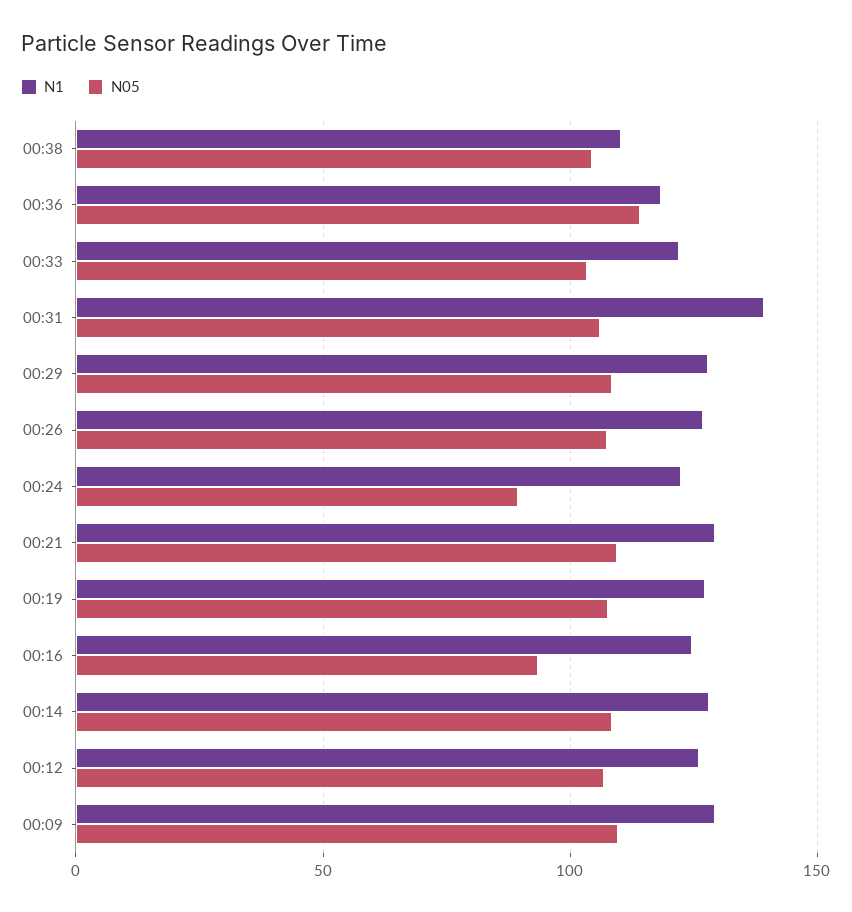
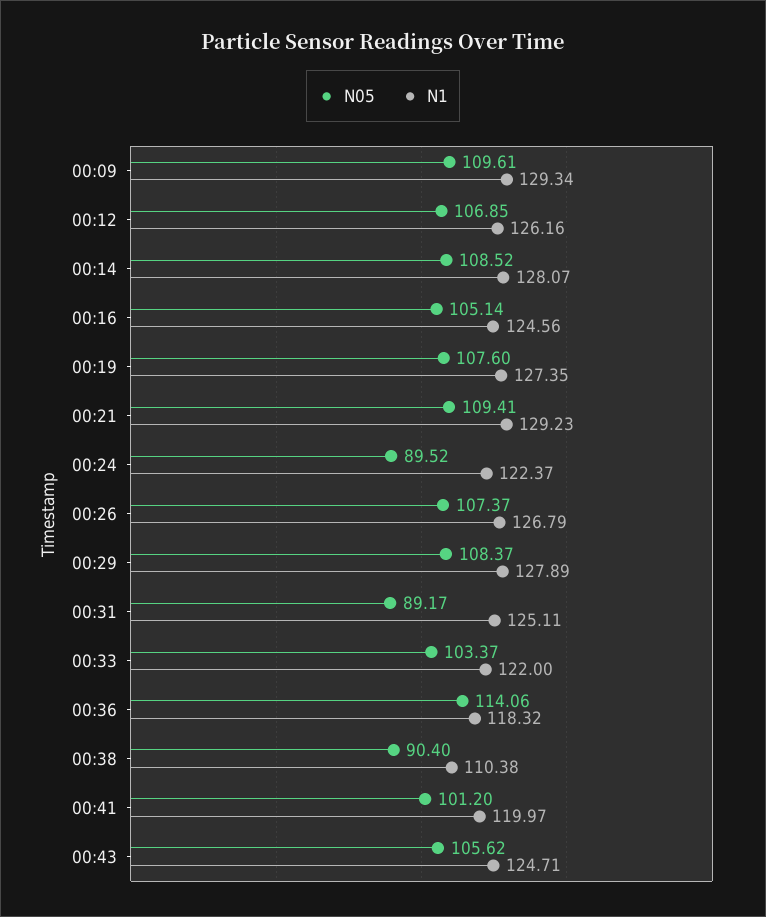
N05, 00:38: 105 -> 90.4
N1, 00:31: 140 -> 125.11
N05, 00:31: 105 -> 89.17
N05, 00:16: 95 -> 105.14
N05, 00:41: none -> 101.2
N1, 00:41: none -> 119.97
N05, 00:43: none -> 105.62
N1, 00:43: none -> 124.71

